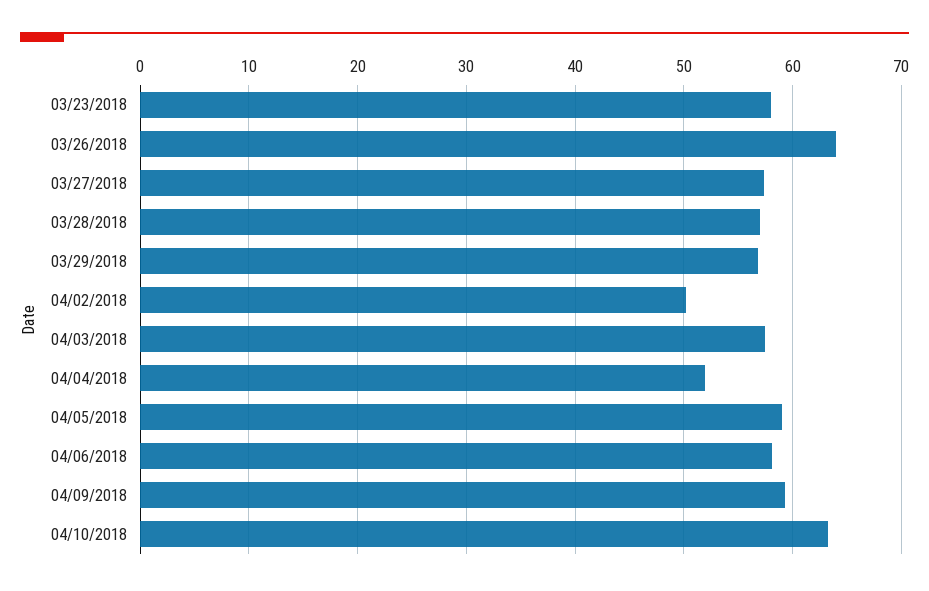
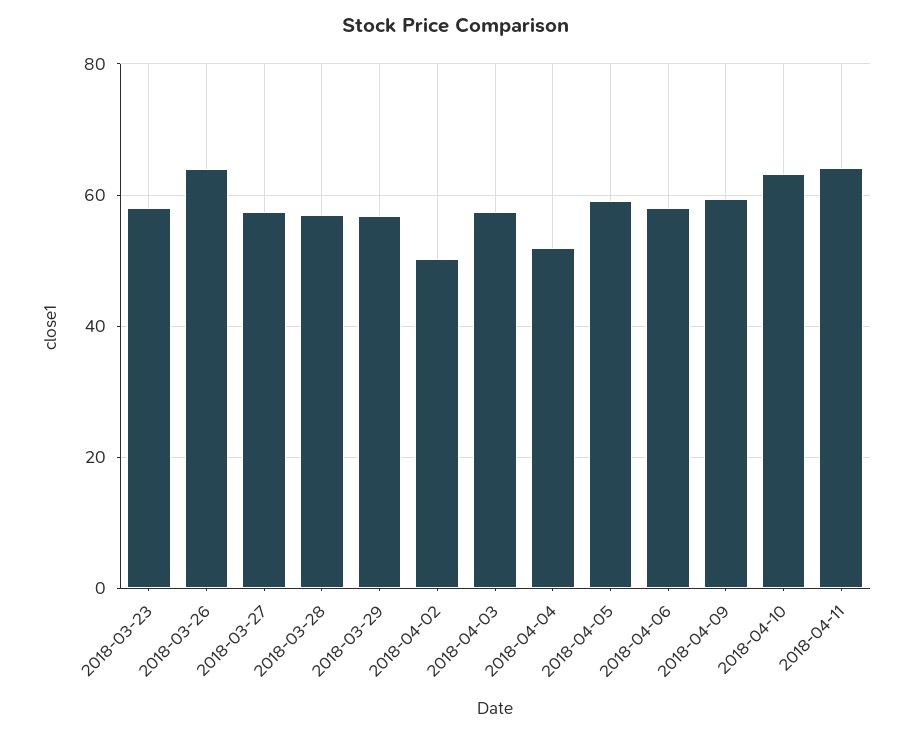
2018-04-11: none -> 64

